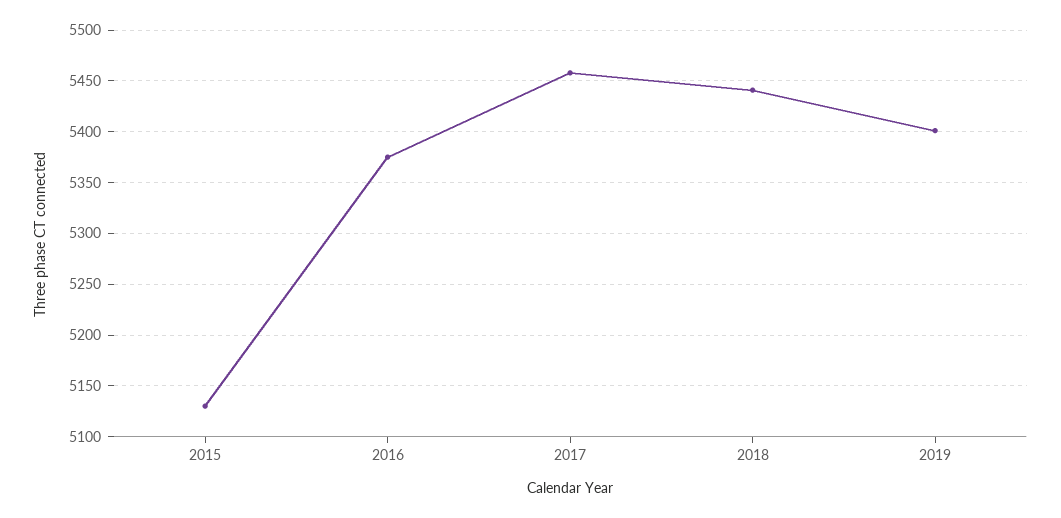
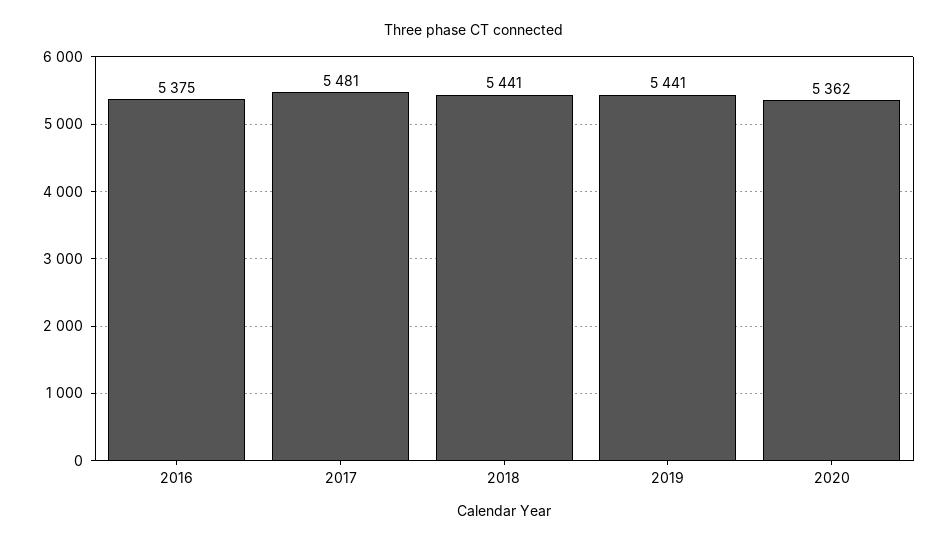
2015: 5130 -> none
2017: 5460 -> 5481
2019: 5400 -> 5441
2020: none -> 5362

